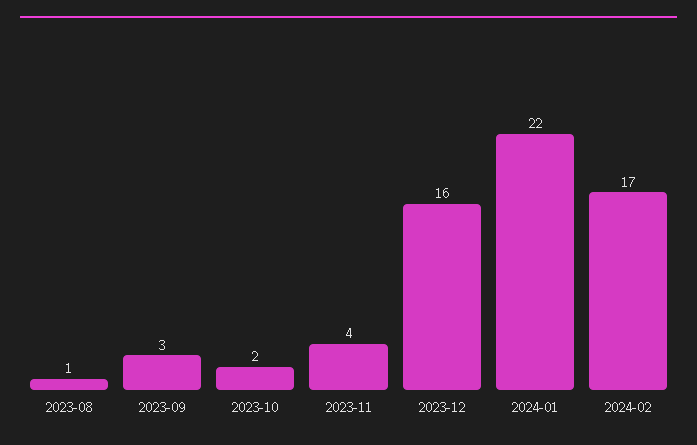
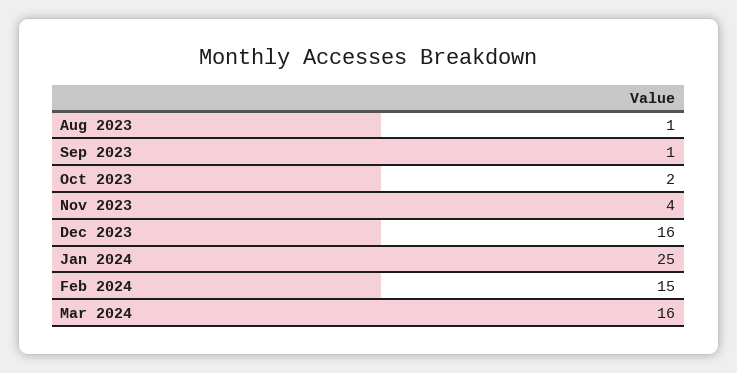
2023-09: 3 -> 1
2024-01: 22 -> 25
2024-02: 17 -> 15
Mar 2024: none -> 16

